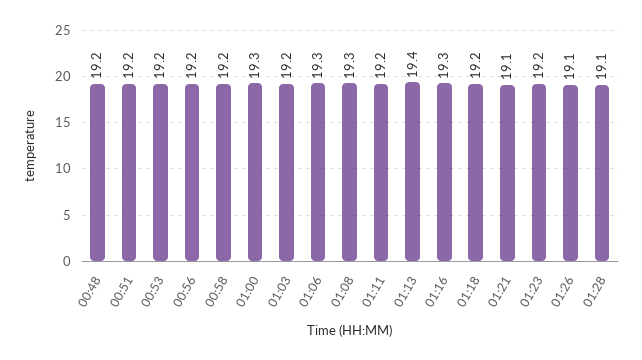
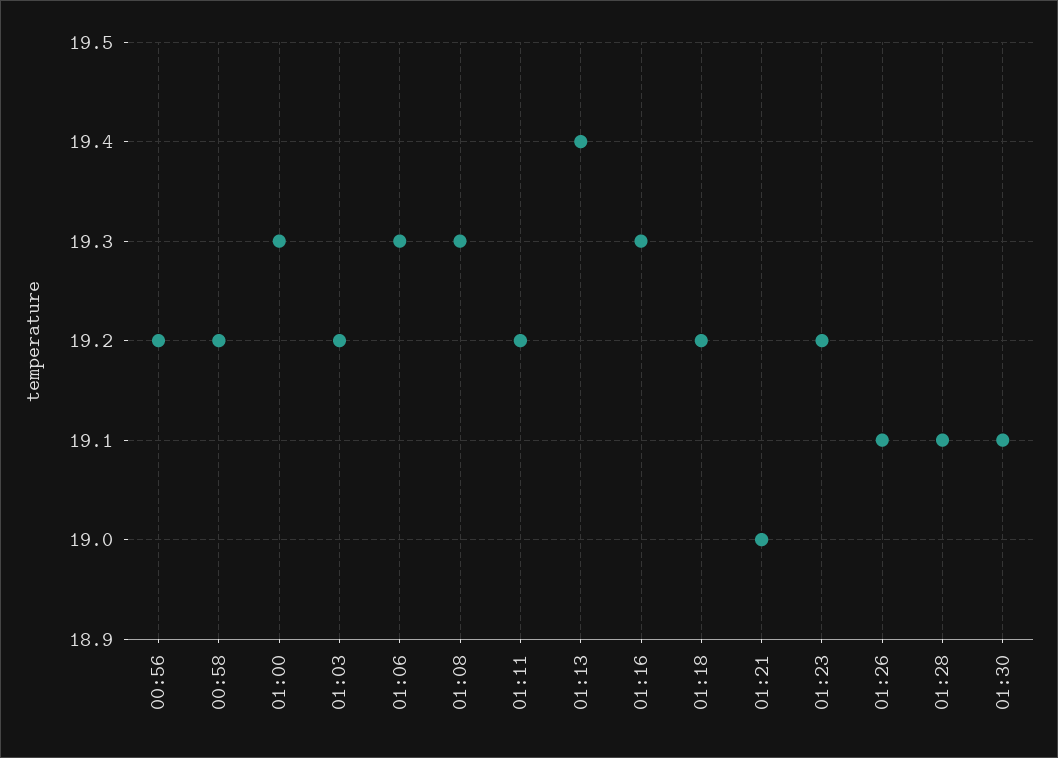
00:48: 19.2 -> none
00:51: 19.2 -> none
00:53: 19.2 -> none
01:21: 19.1 -> 19
01:30: none -> 19.1

